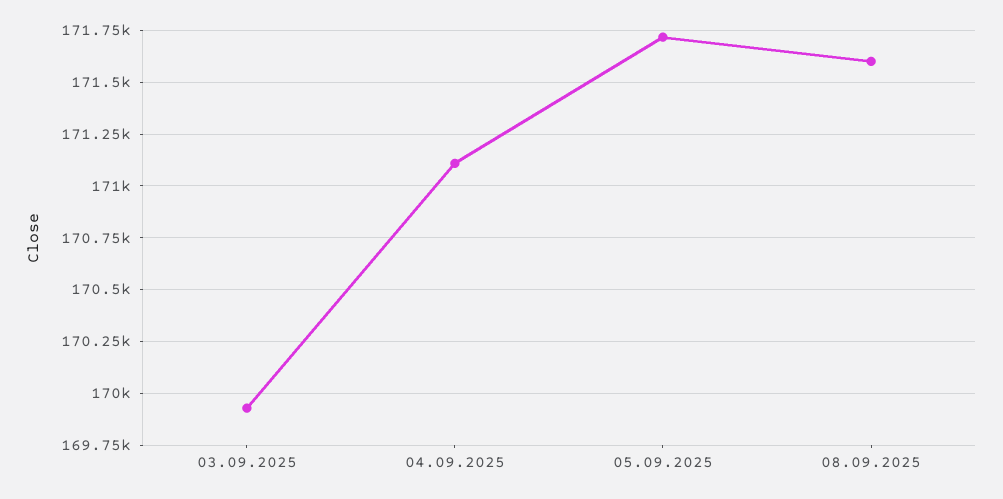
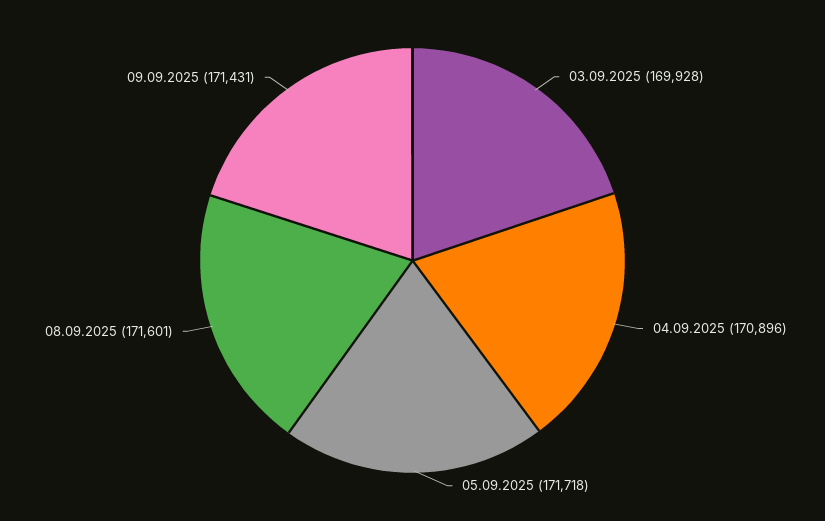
04.09.2025: 171100 -> 170896
09.09.2025: none -> 171431

